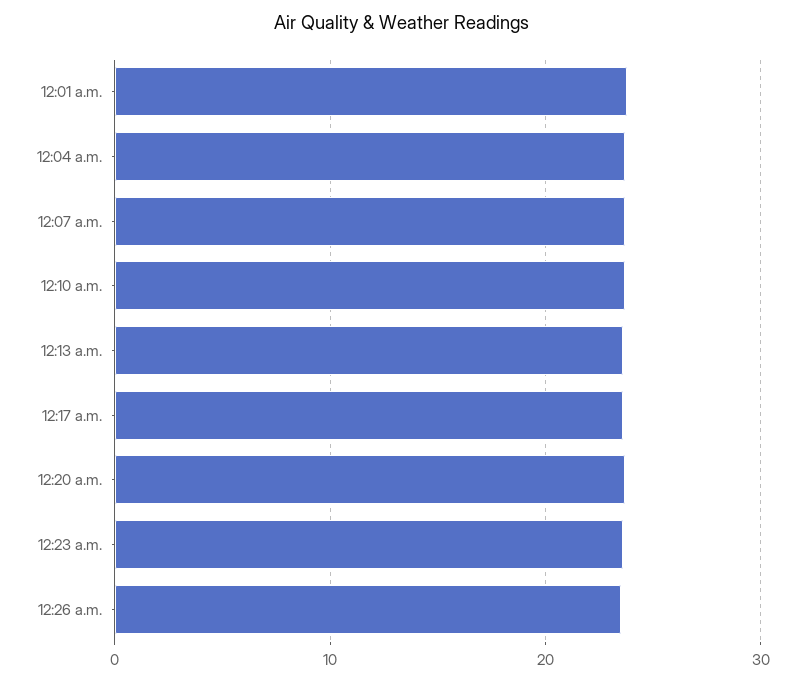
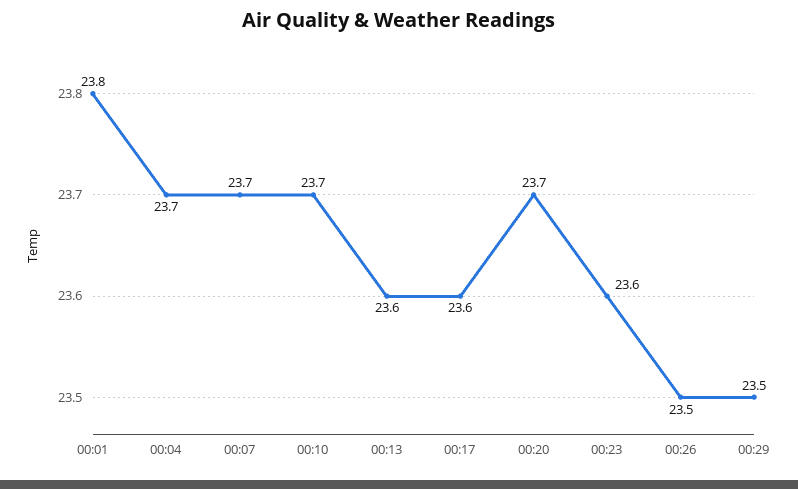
00:29: none -> 23.5

